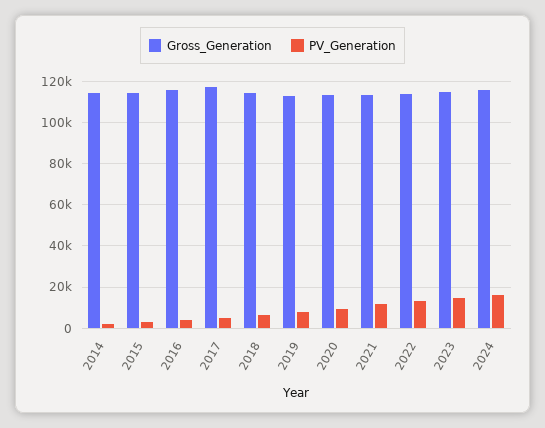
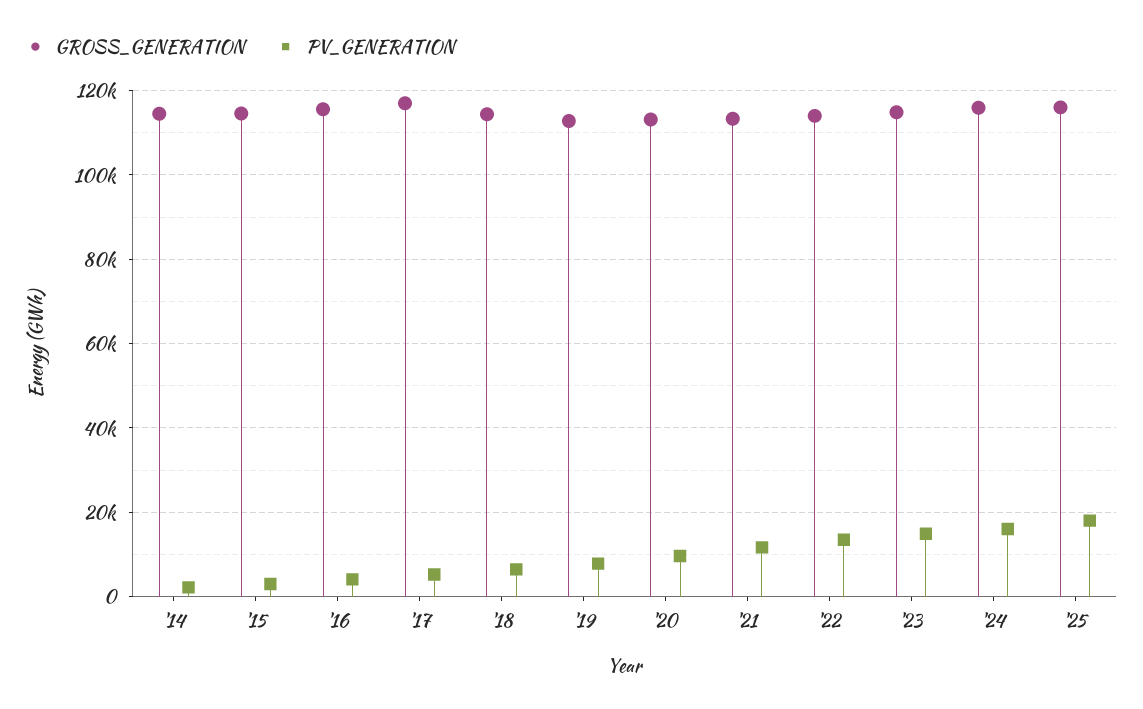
Gross_Generation, '25: none -> 116000
PV_Generation, '25: none -> 18000

